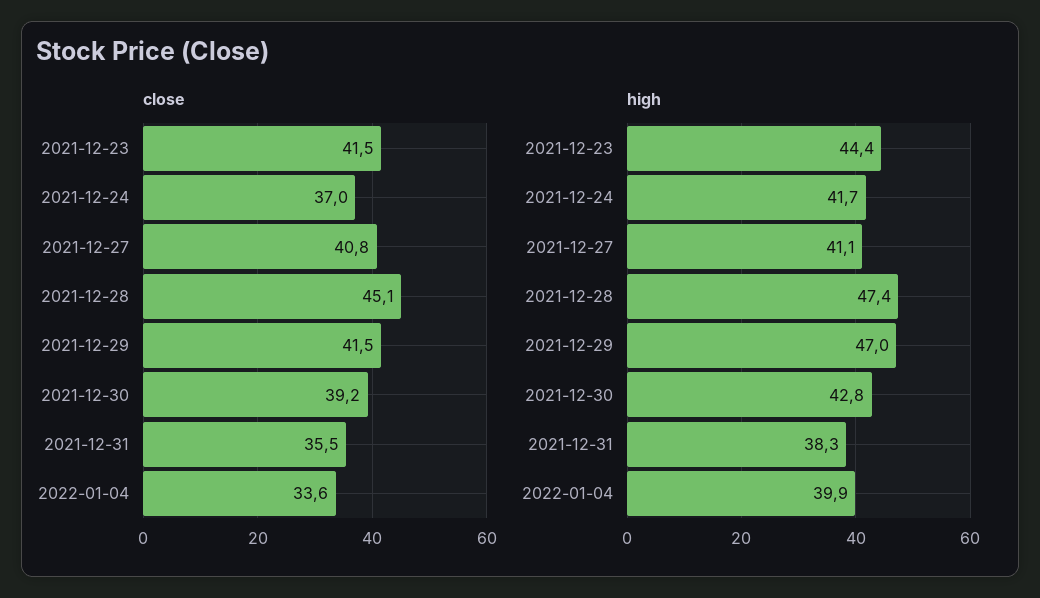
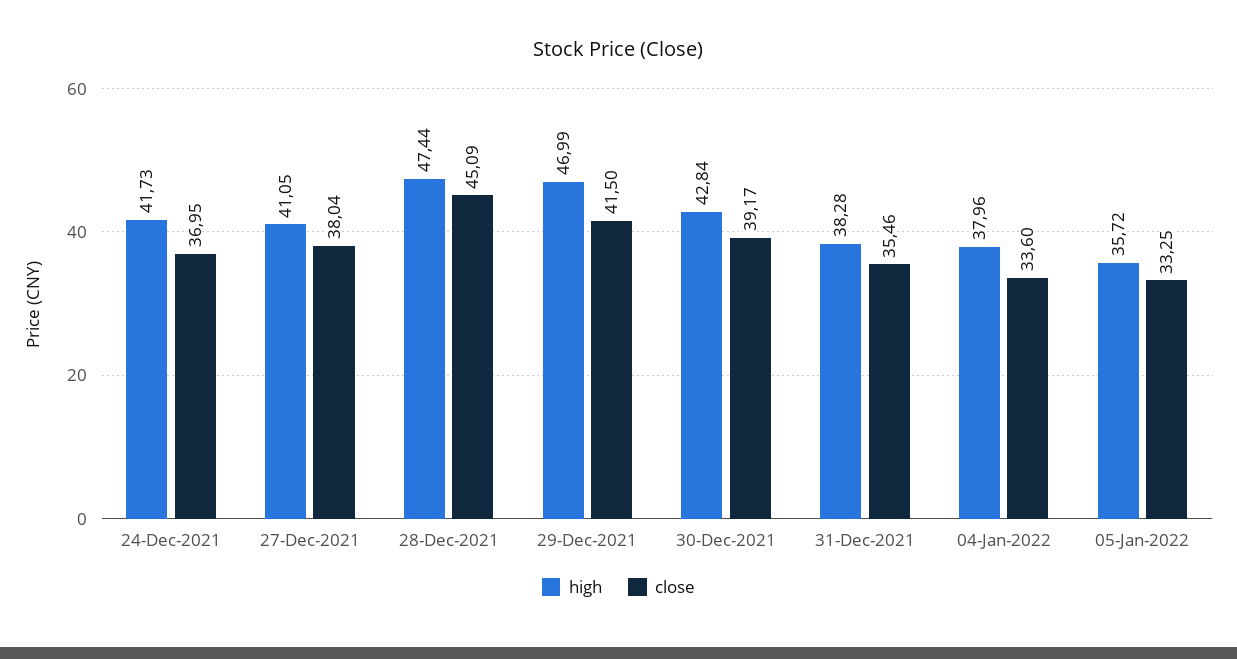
close, 2021-12-23: 41.5 -> none
close, 2021-12-27: 40.8 -> 38.04
high, 2021-12-23: 44.4 -> none
high, 2022-01-04: 39.9 -> 37.96
high, 05-Jan-2022: none -> 35.72
close, 05-Jan-2022: none -> 33.25

